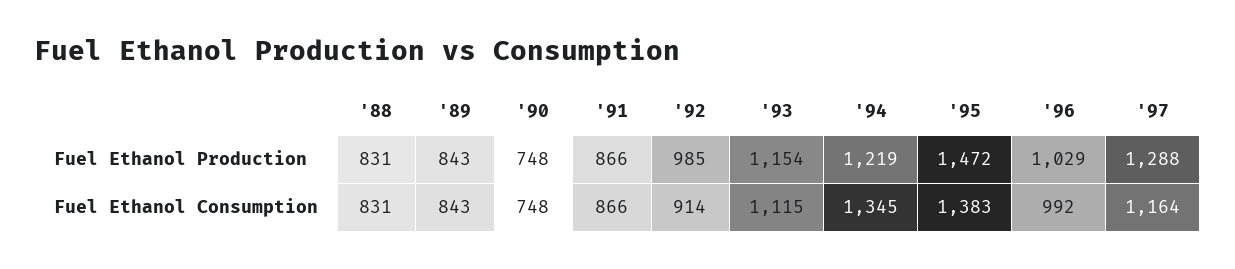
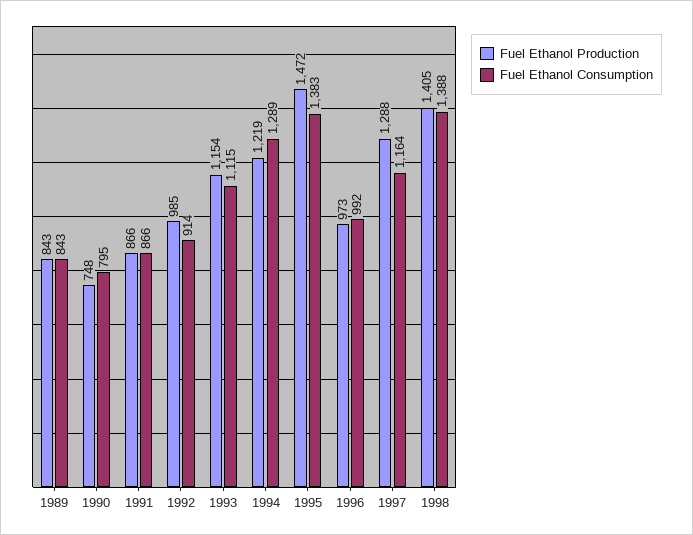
Fuel Ethanol Production, '88: 831 -> none
Fuel Ethanol Production, '96: 1029 -> 973
Fuel Ethanol Consumption, '88: 831 -> none
Fuel Ethanol Consumption, '90: 748 -> 795
Fuel Ethanol Consumption, '94: 1345 -> 1289
Fuel Ethanol Production, 1998: none -> 1405
Fuel Ethanol Consumption, 1998: none -> 1388

